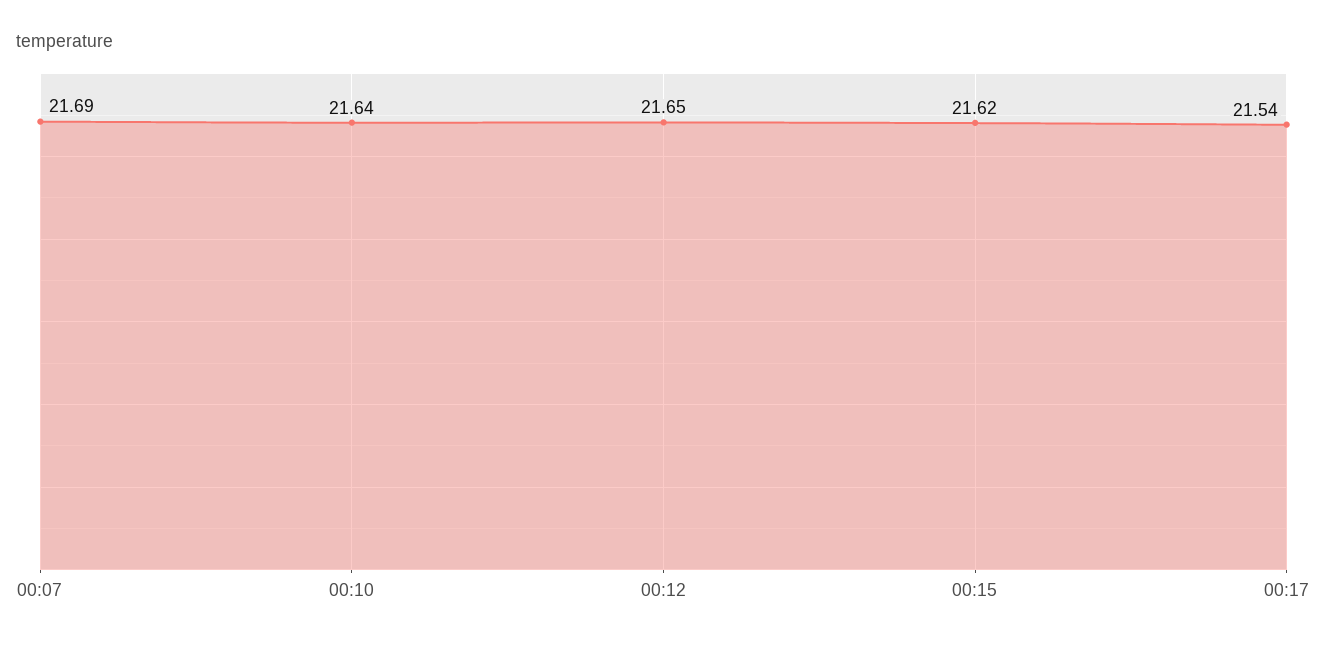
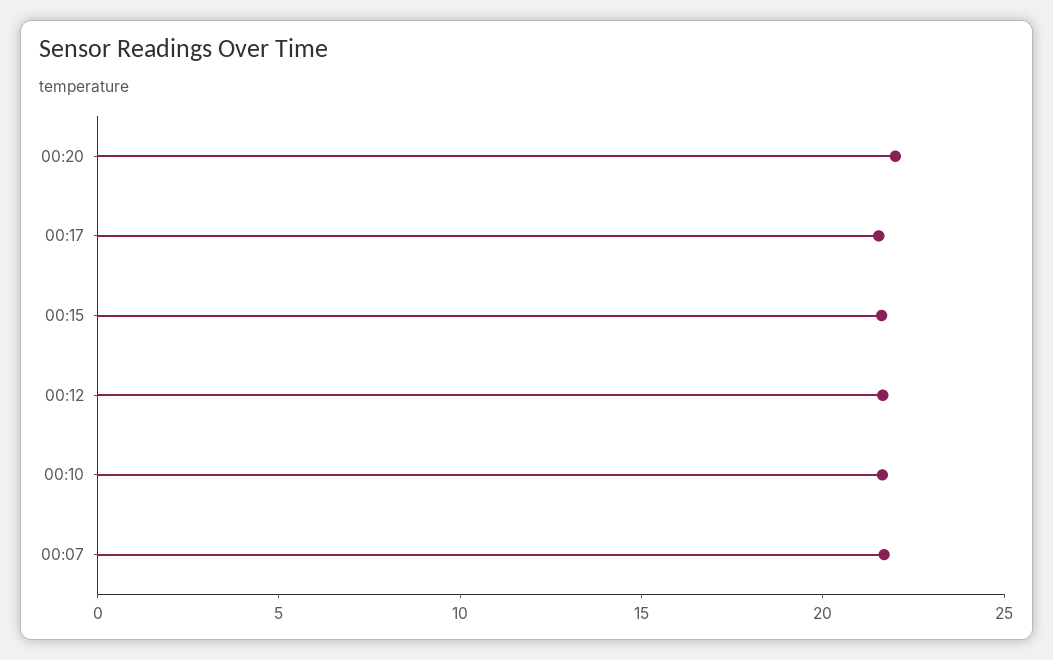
00:20: none -> 22

